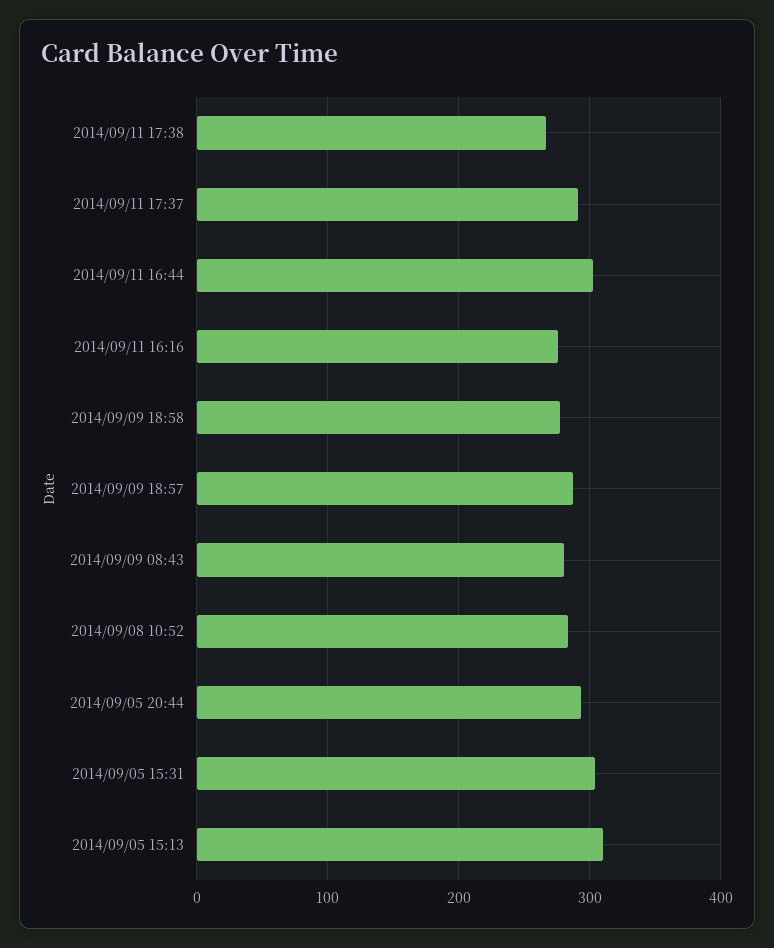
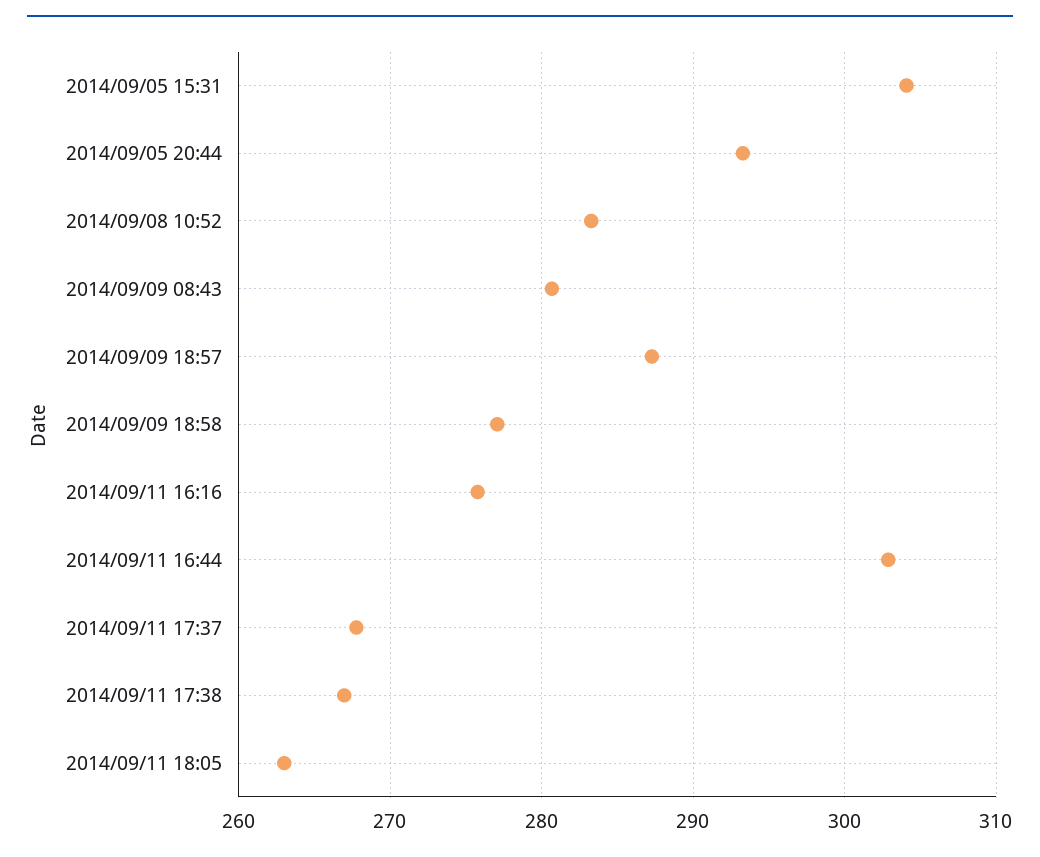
2014/09/11 17:37: 290 -> 268
2014/09/05 15:13: 310 -> none
2014/09/11 18:05: none -> 263

